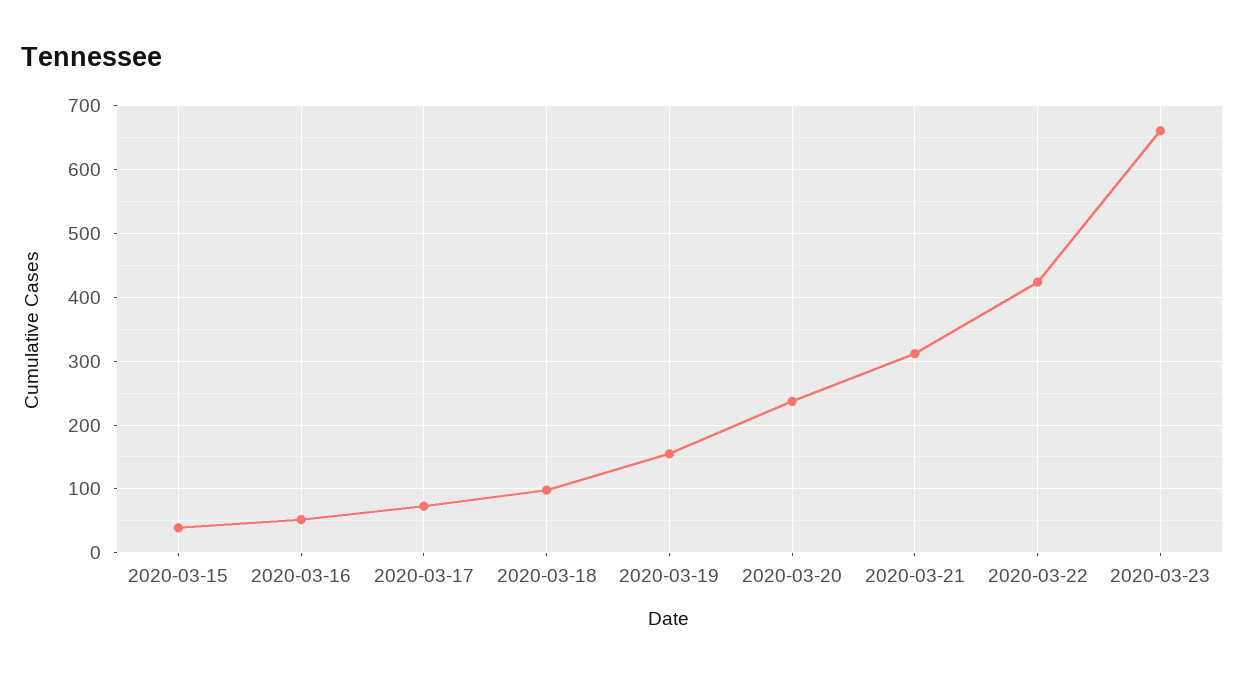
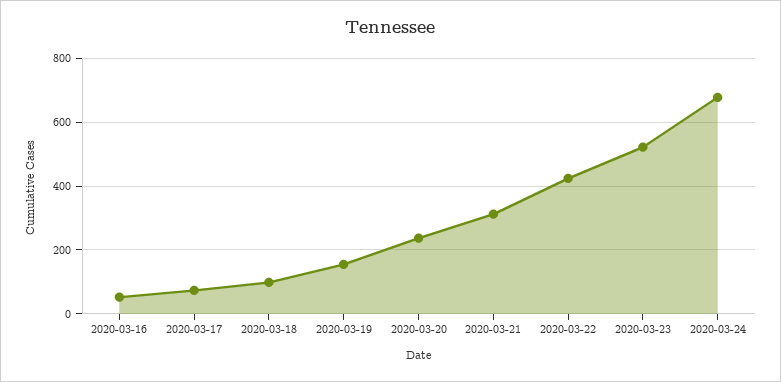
2020-03-15: 40 -> none
2020-03-23: 660 -> 520
2020-03-24: none -> 680

